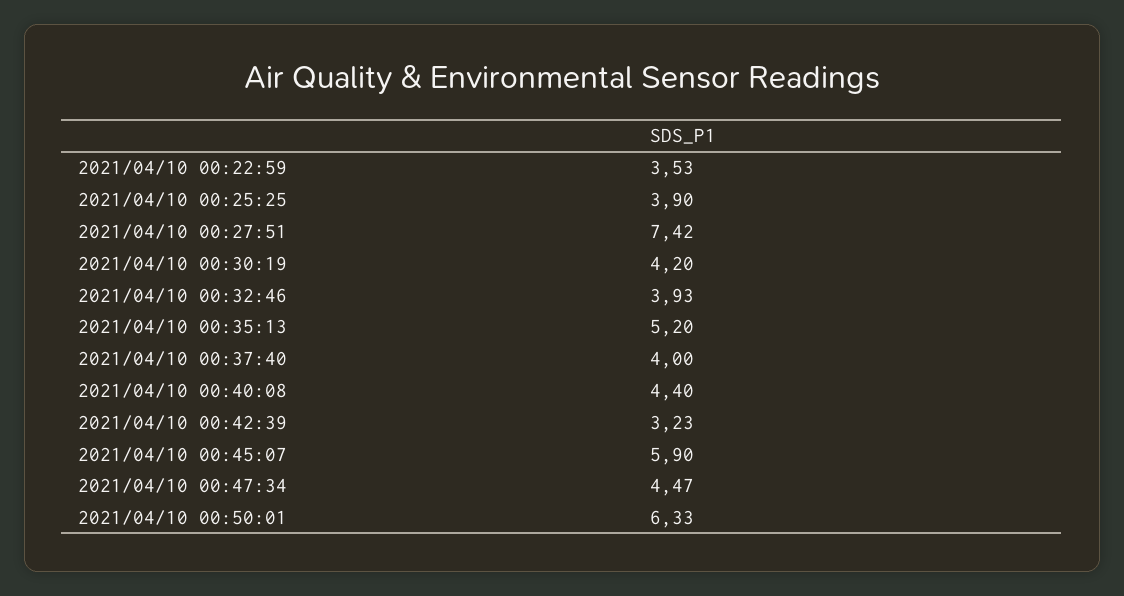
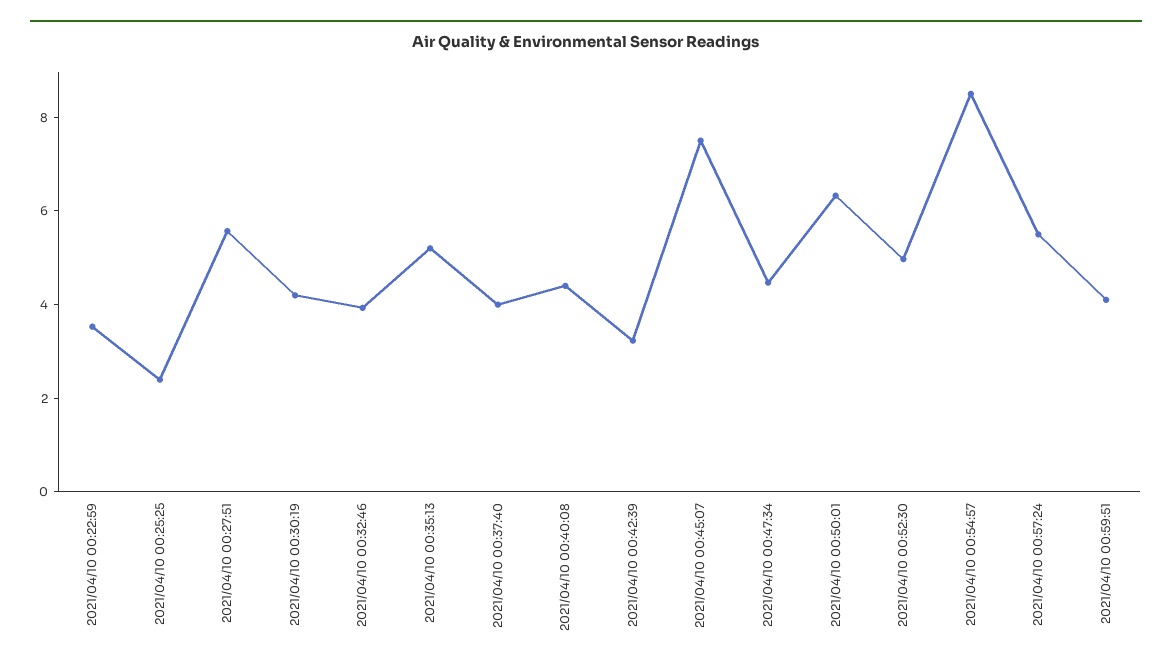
2021/04/10 00:25:25: 3.9 -> 2.5
2021/04/10 00:27:51: 7.42 -> 5.5
2021/04/10 00:45:07: 5.9 -> 7.5
2021/04/10 00:52:30: none -> 5
2021/04/10 00:54:57: none -> 8.5
2021/04/10 00:57:24: none -> 5.5
2021/04/10 00:59:51: none -> 4

